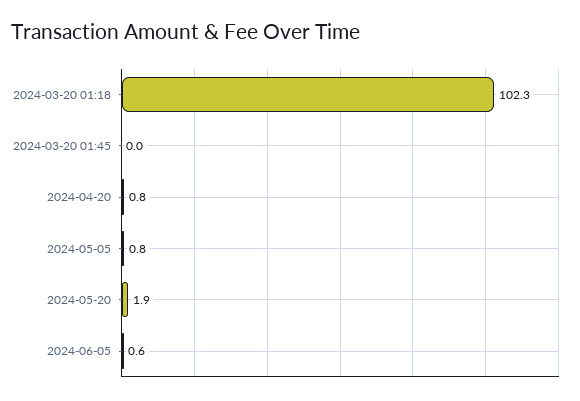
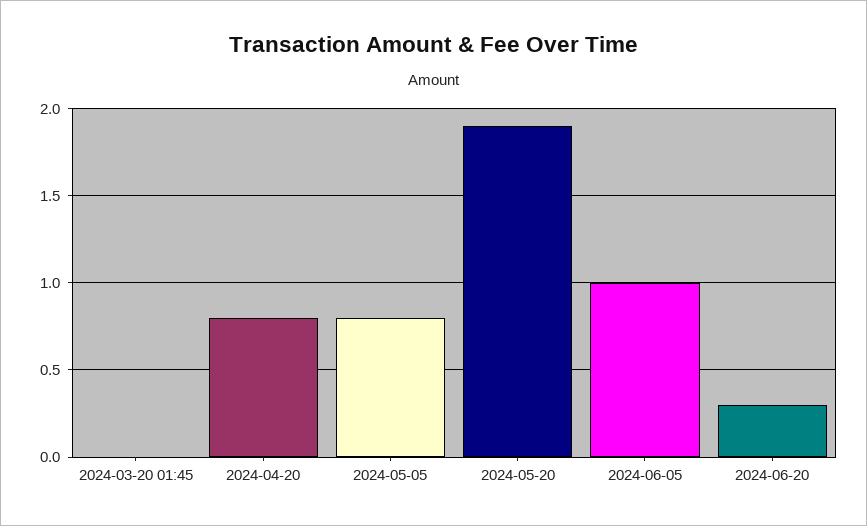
2024-03-20 01:18: 102.3 -> none
2024-06-05: 0.6 -> 1
2024-06-20: none -> 0.3

